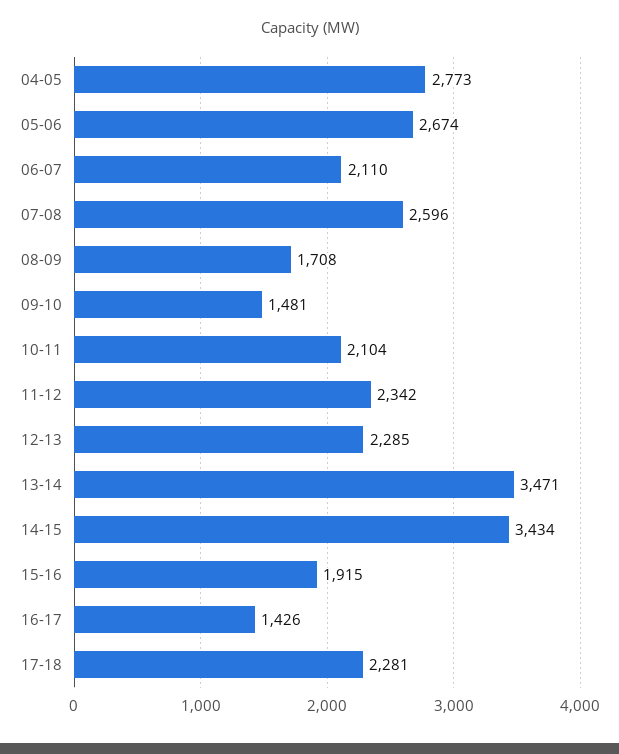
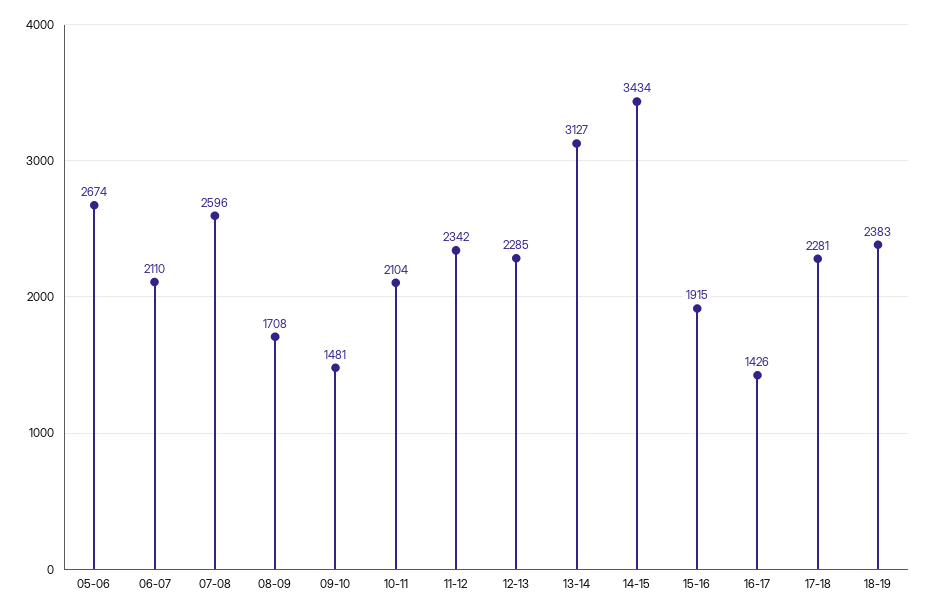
04-05: 2773 -> none
13-14: 3471 -> 3127
18-19: none -> 2383

